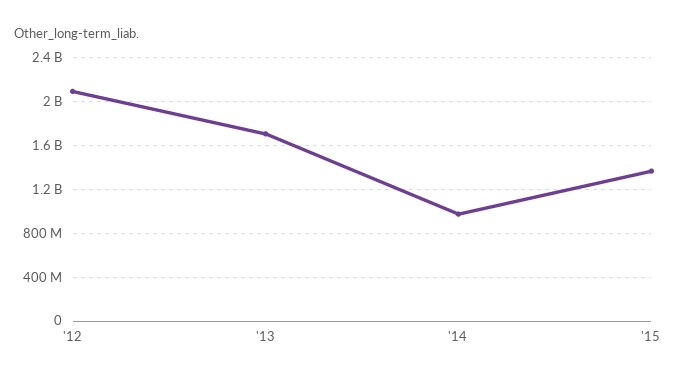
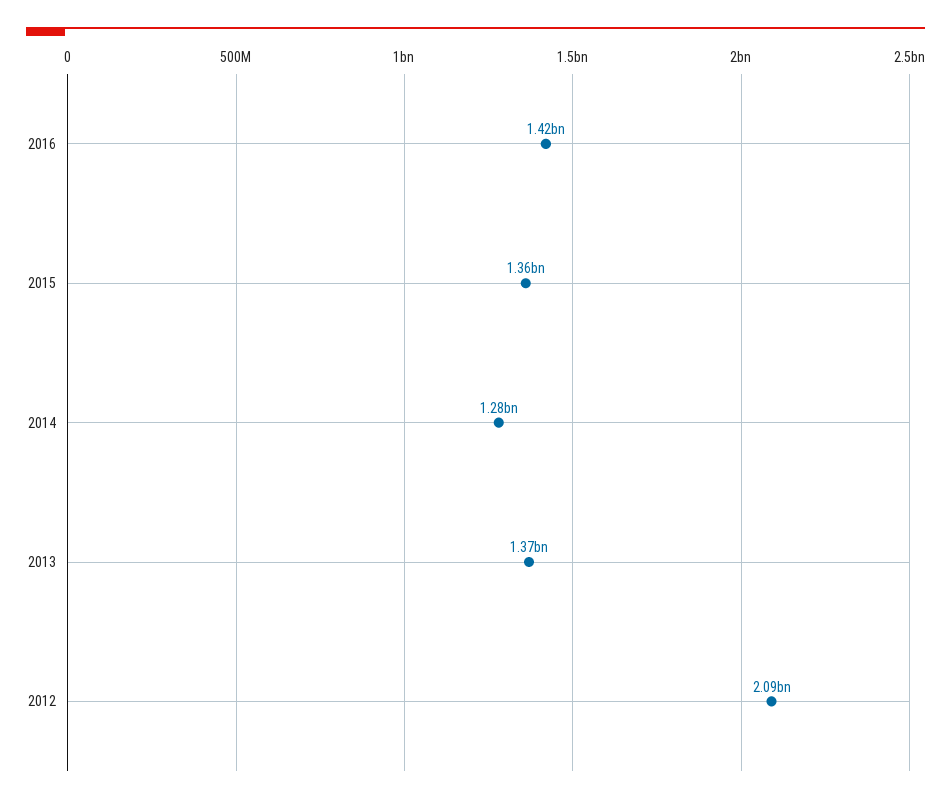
'13: 1700000000 -> 1370000000
'14: 1000000000 -> 1280000000
2016: none -> 1420000000

